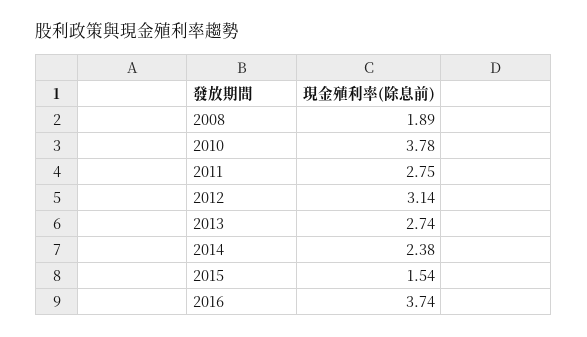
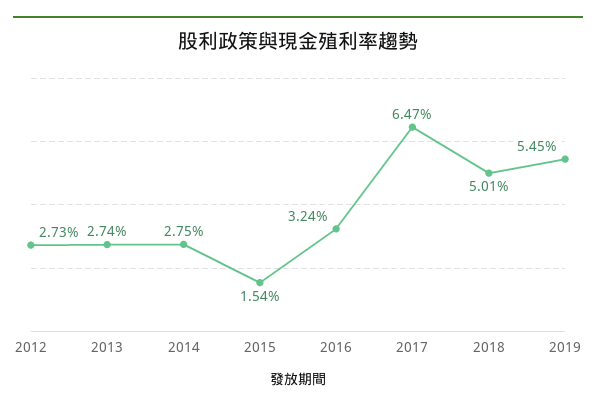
2008: 1.89 -> none
2010: 3.78 -> none
2011: 2.75 -> none
2012: 3.14 -> 2.73
2014: 2.38 -> 2.75
2016: 3.74 -> 3.24
2017: none -> 6.47
2018: none -> 5.01
2019: none -> 5.45

